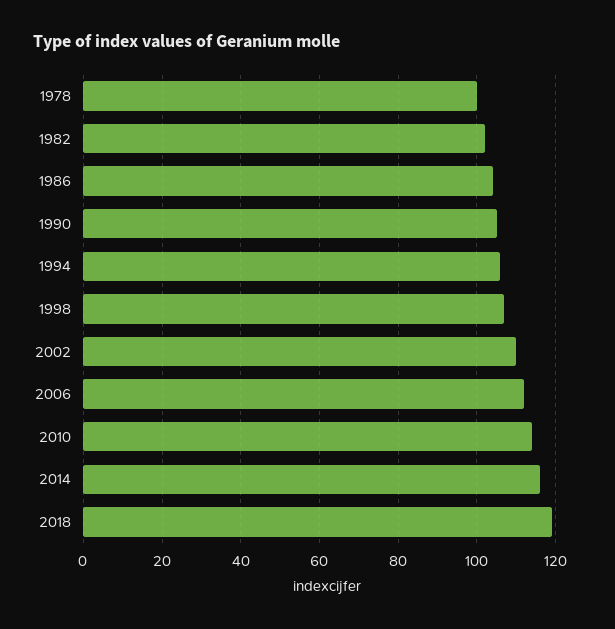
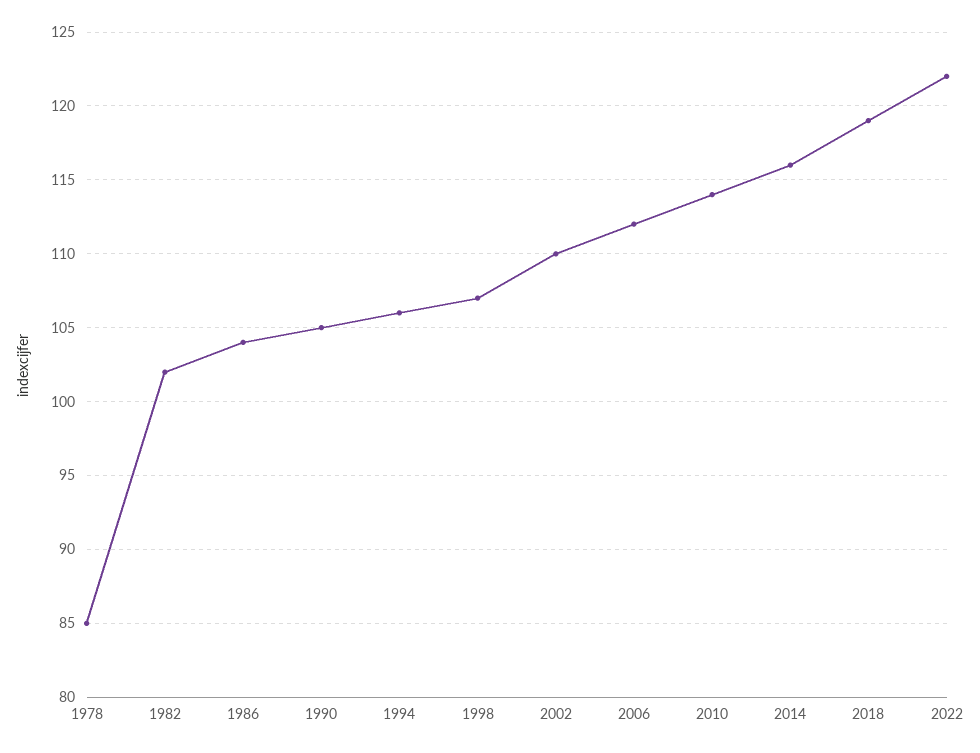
1978: 100 -> 85
2022: none -> 122

